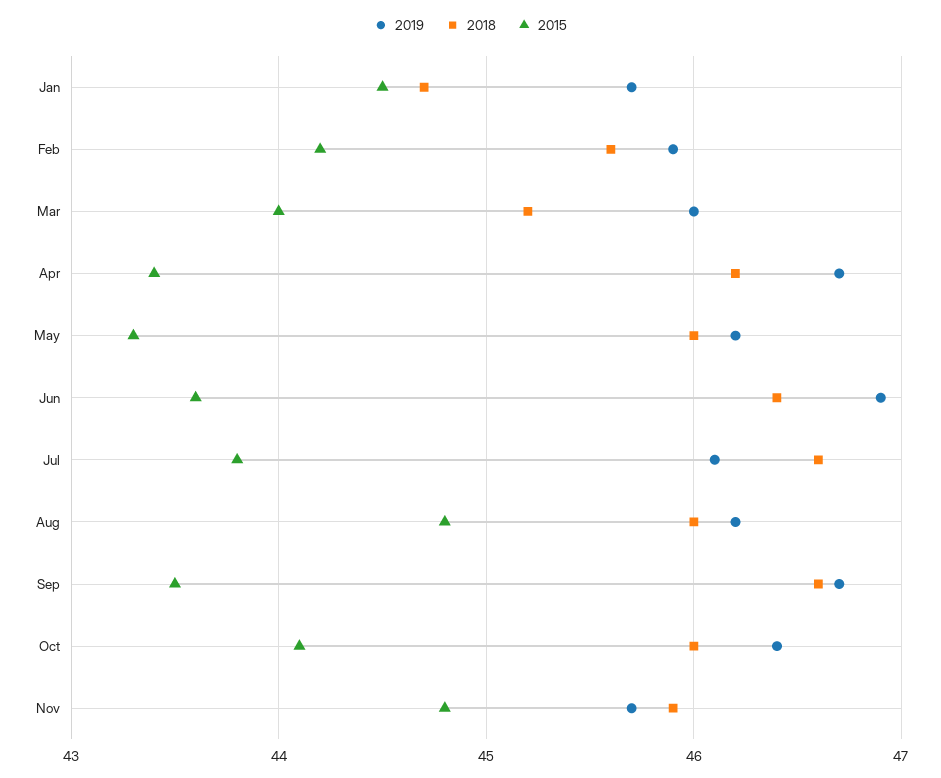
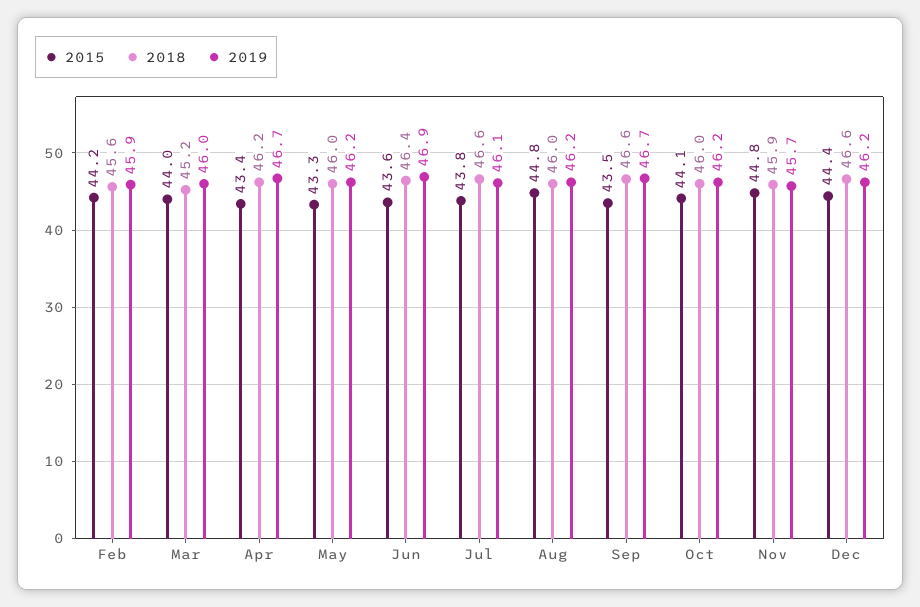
2019, Jan: 45.7 -> none
2018, Jan: 44.7 -> none
2015, Jan: 44.5 -> none
2019, Oct: 46.4 -> 46.2
2015, Dec: none -> 44.4
2018, Dec: none -> 46.6
2019, Dec: none -> 46.2

